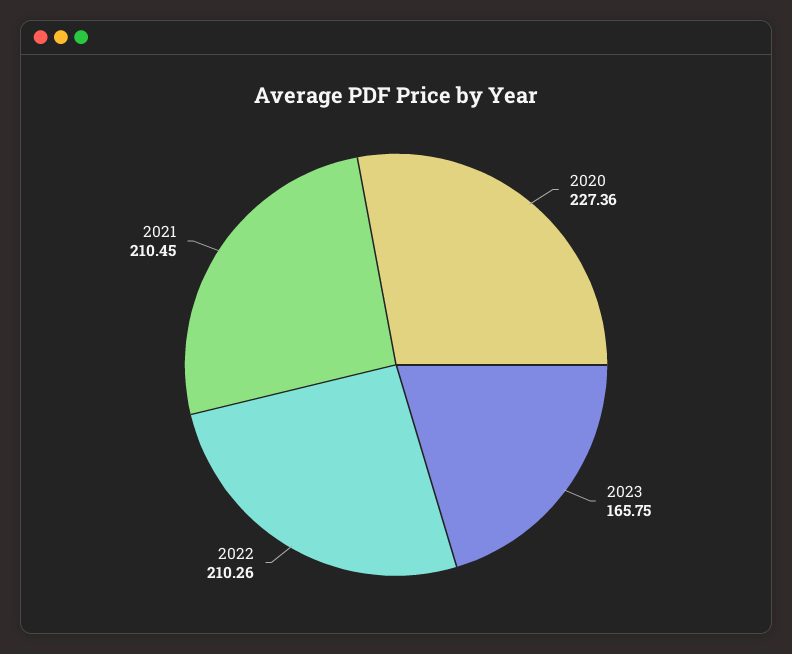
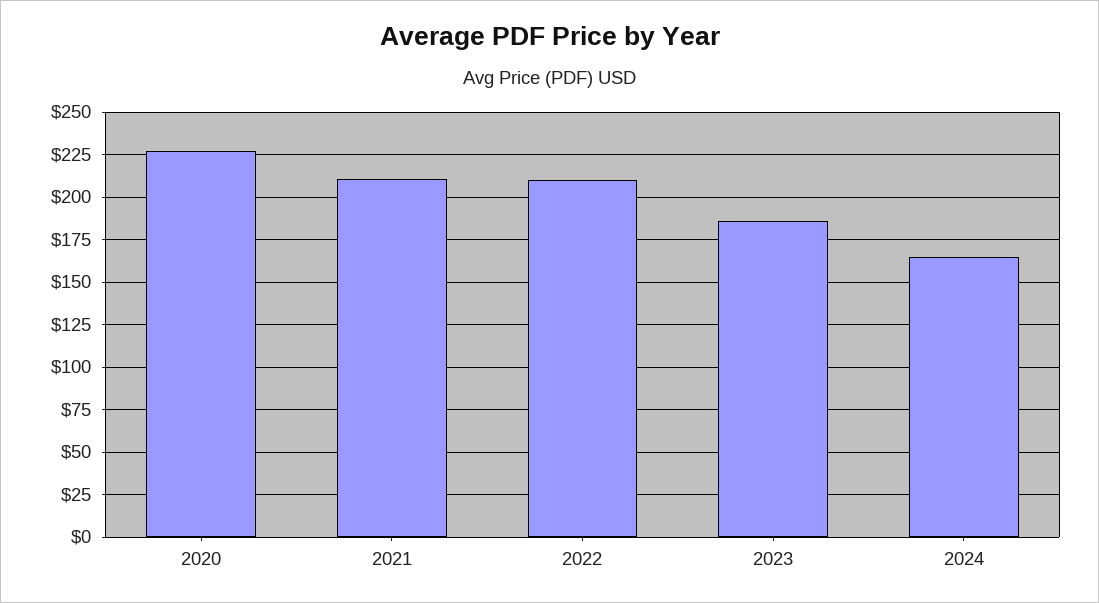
2023: 165.75 -> 185
2024: none -> 165

